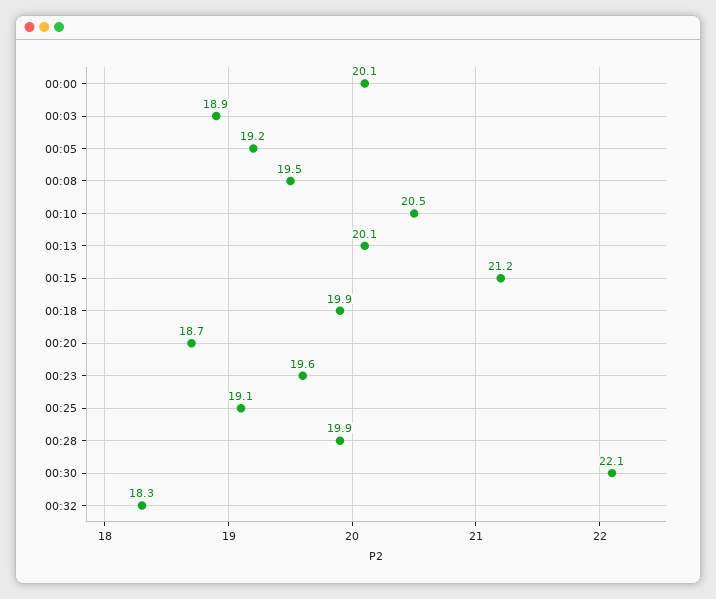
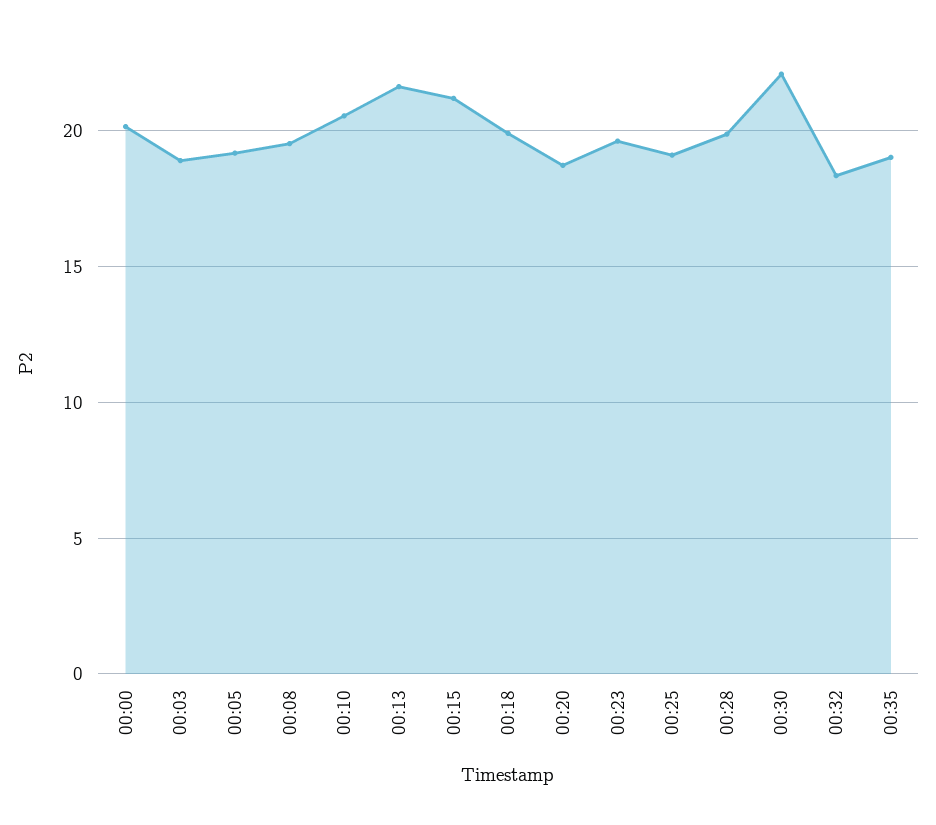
00:13: 20.1 -> 21.5
00:35: none -> 19

